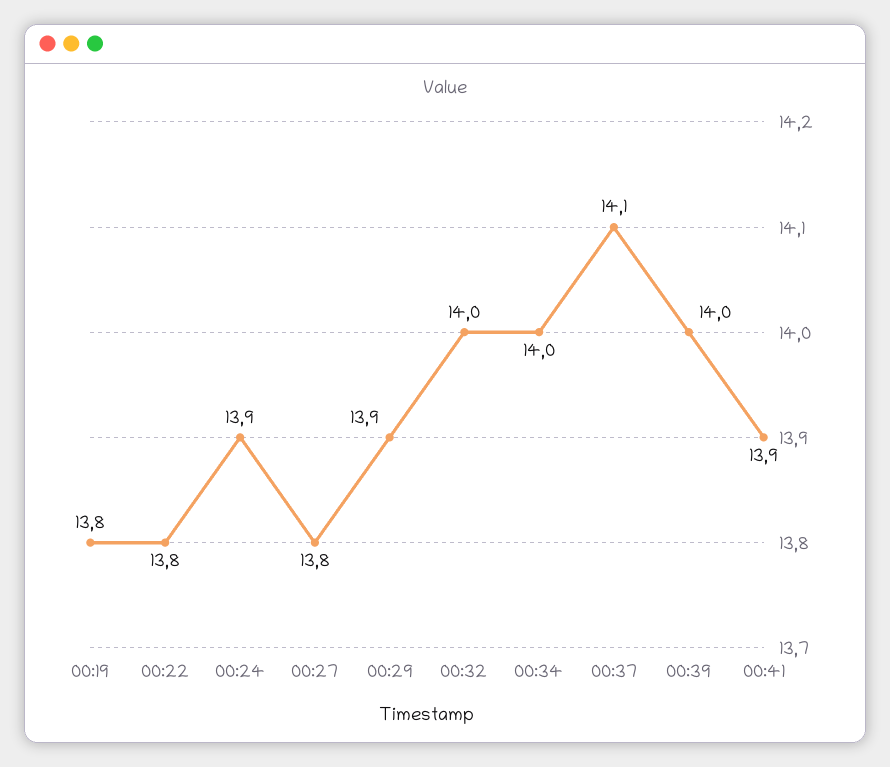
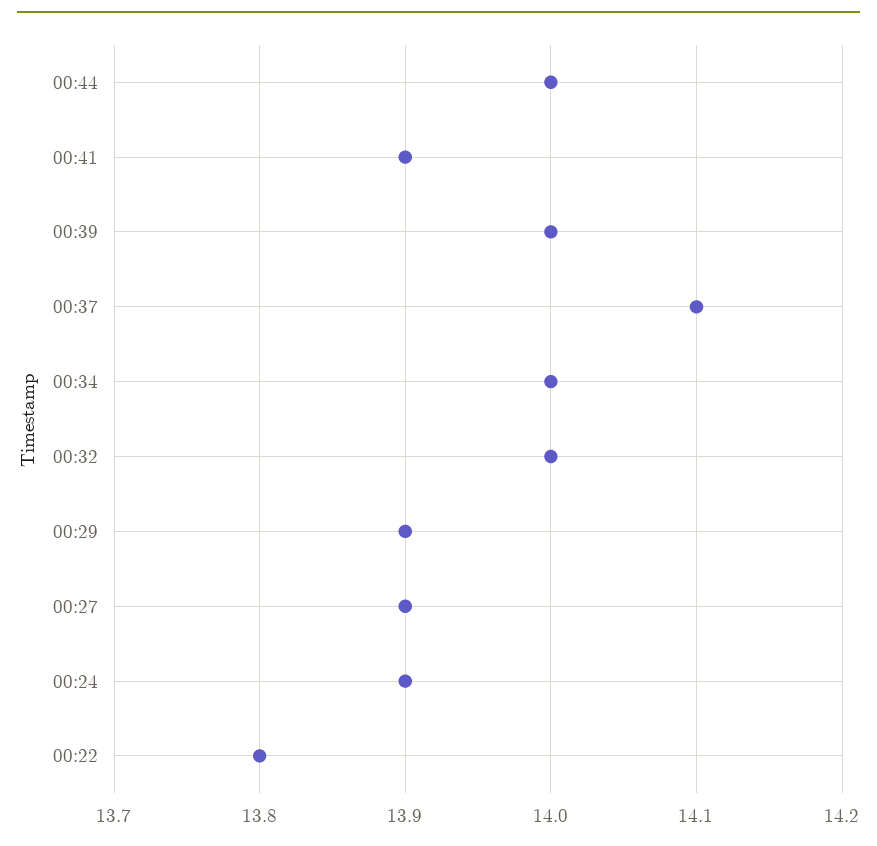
00:19: 13.8 -> none
00:27: 13.8 -> 13.9
00:44: none -> 14

